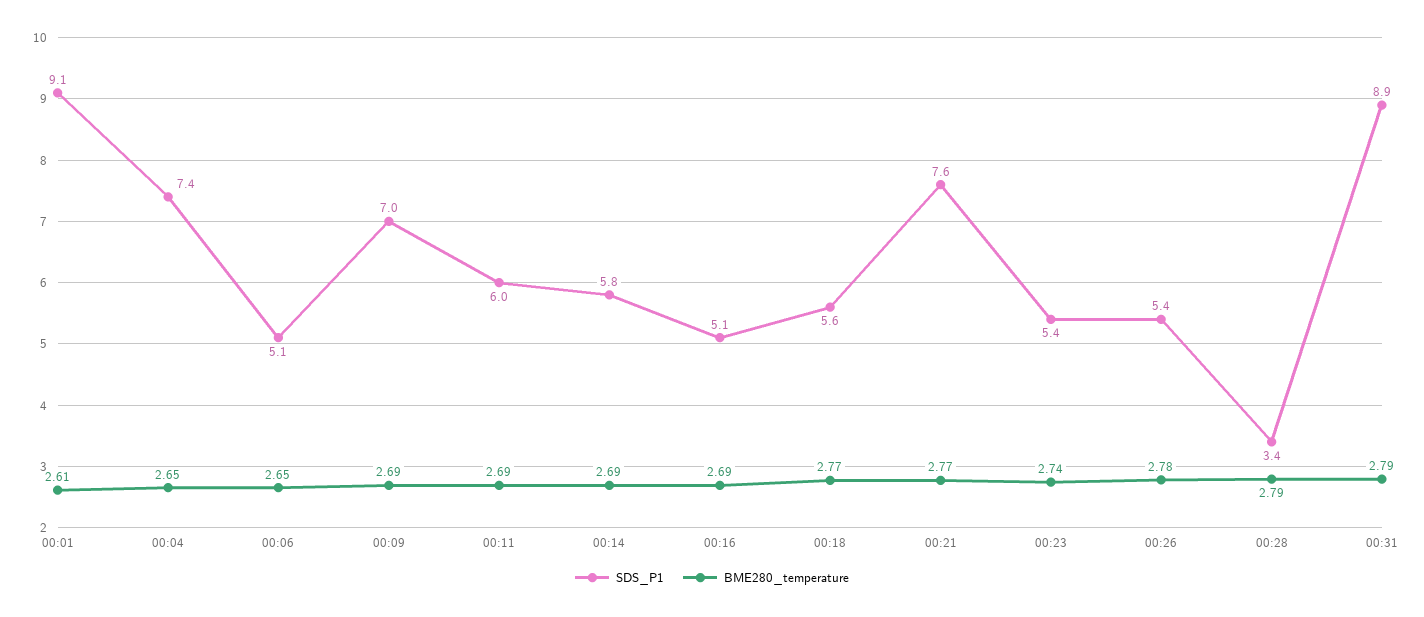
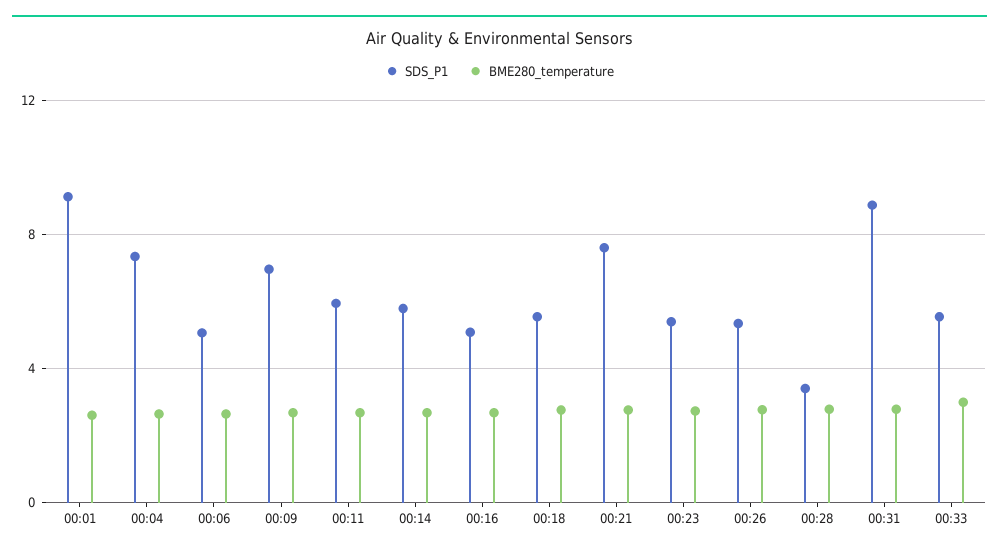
SDS_P1, 00:33: none -> 5.5
BME280_temperature, 00:33: none -> 3

